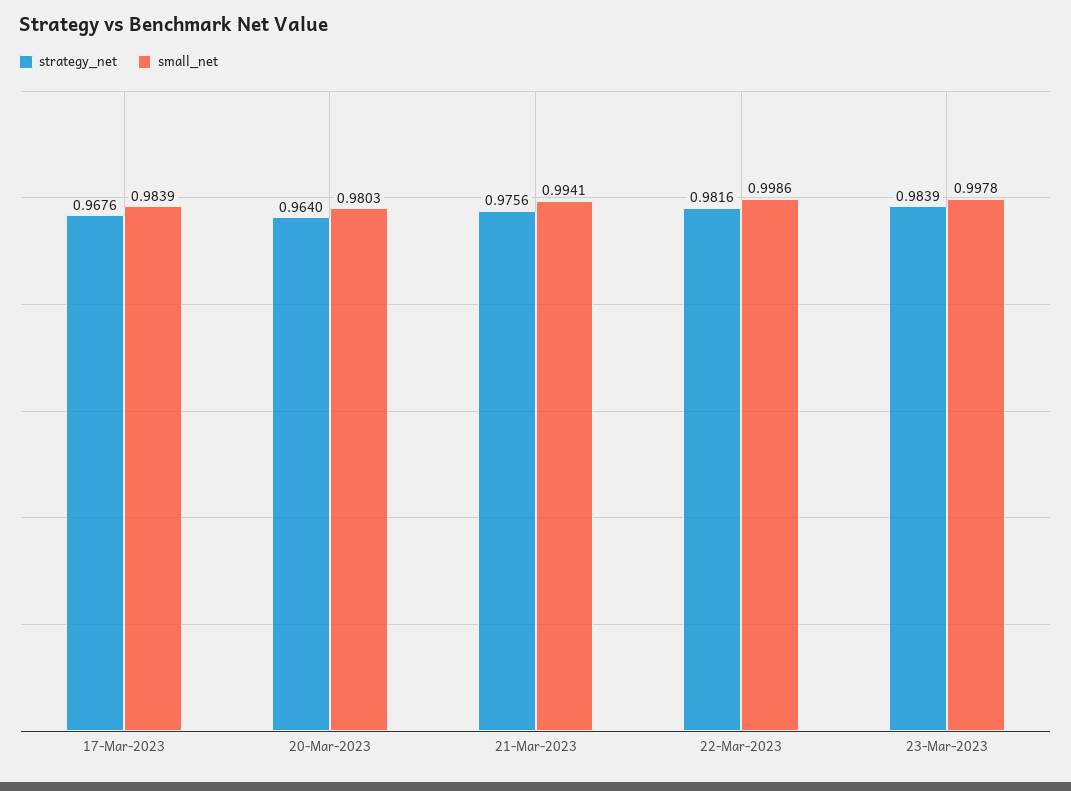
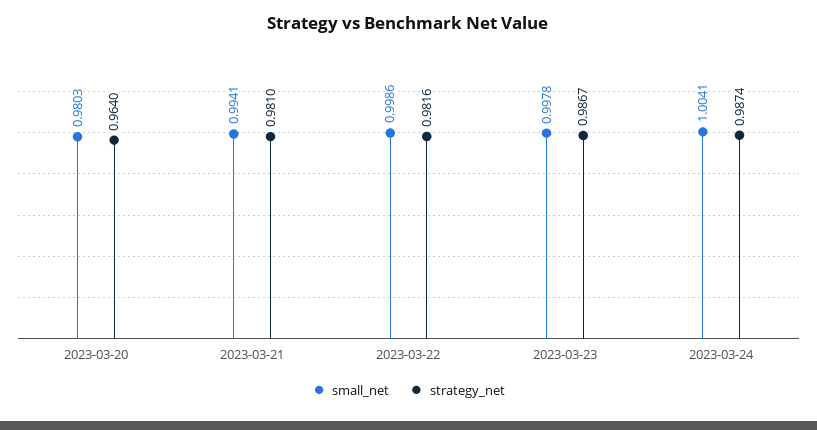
strategy_net, 17-Mar-2023: 0.9676 -> none
small_net, 17-Mar-2023: 0.9839 -> none
strategy_net, 21-Mar-2023: 0.9756 -> 0.981
strategy_net, 23-Mar-2023: 0.9839 -> 0.9867
small_net, 2023-03-24: none -> 1.0041
strategy_net, 2023-03-24: none -> 0.9874

